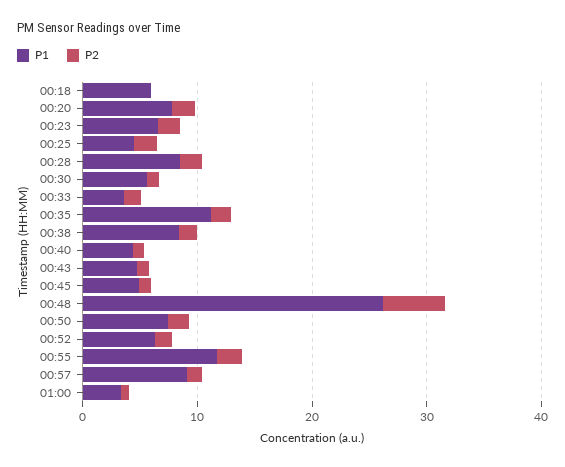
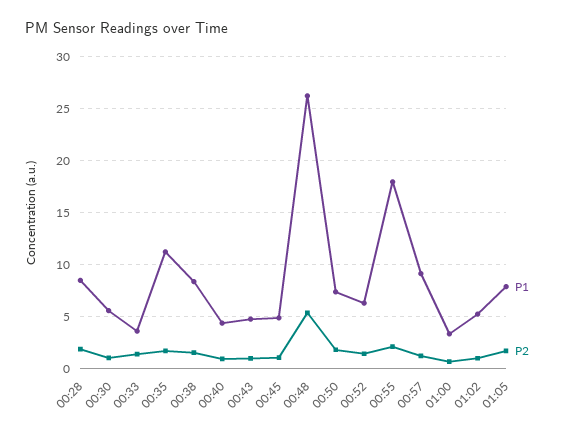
P1, 00:18: 6 -> none
P2, 00:18: 0 -> none
P1, 00:20: 8 -> none
P2, 00:20: 2 -> none
P1, 00:23: 6 -> none
P2, 00:23: 2 -> none
P1, 00:25: 4 -> none
P2, 00:25: 2 -> none
P1, 00:55: 12 -> 18
P1, 01:02: none -> 5
P2, 01:02: none -> 1
P1, 01:05: none -> 8
P2, 01:05: none -> 2

